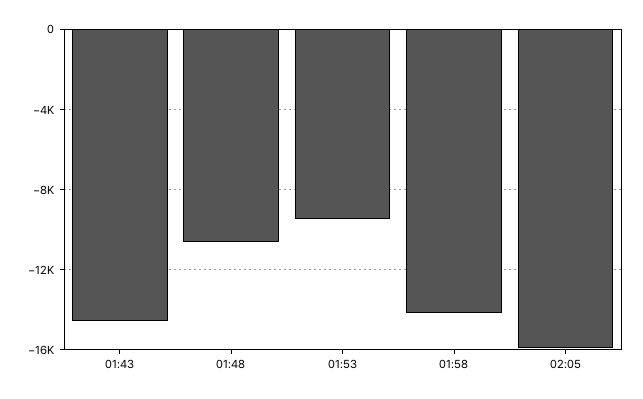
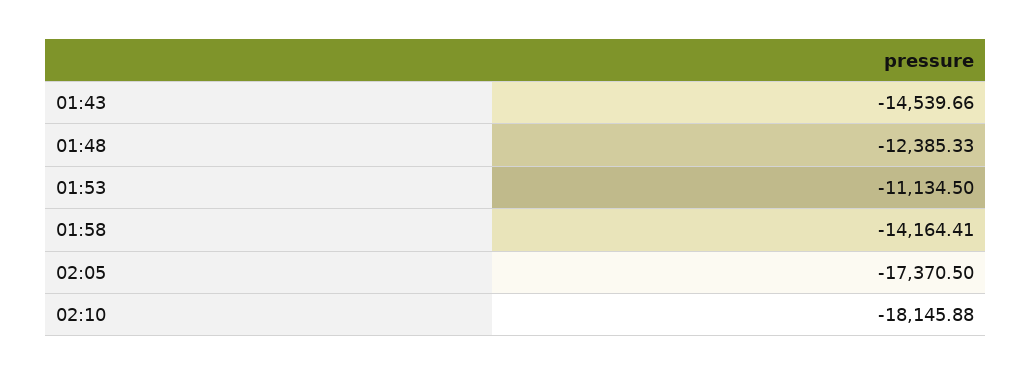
01:48: -10500 -> -12385.33
01:53: -9500 -> -11134.5
02:05: -16000 -> -17370.5
02:10: none -> -18145.88

